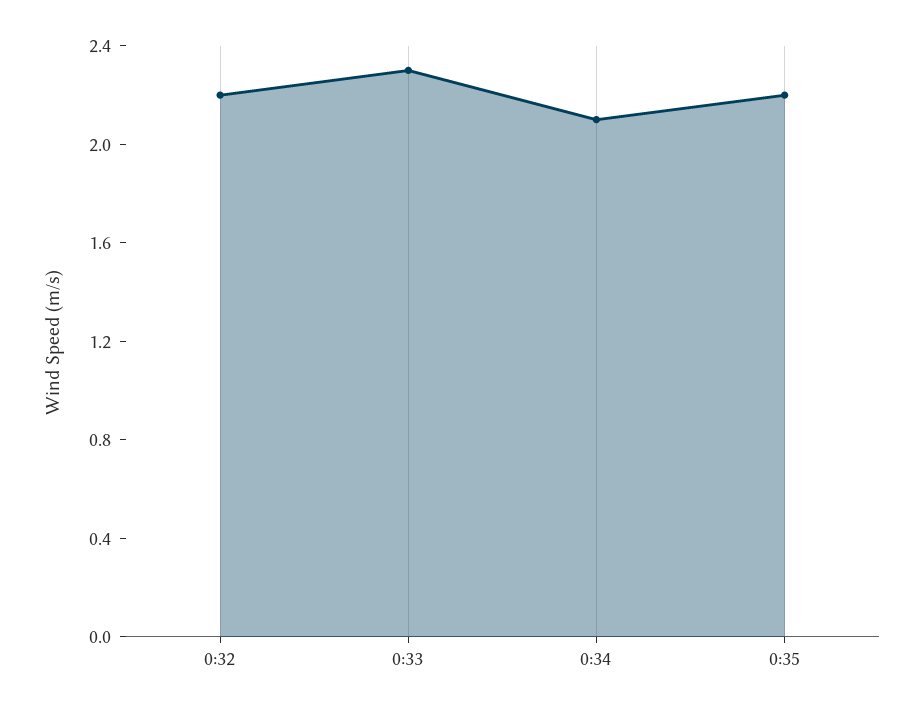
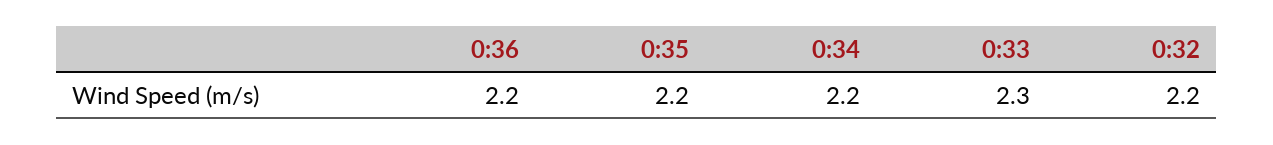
0:34: 2.1 -> 2.2
0:36: none -> 2.2

